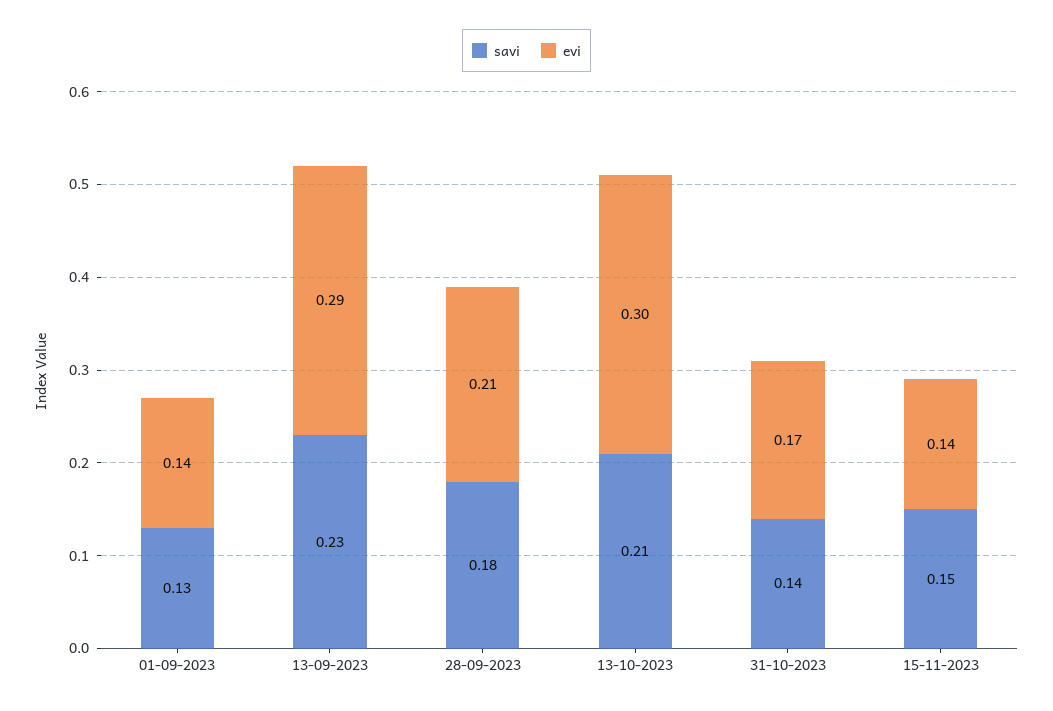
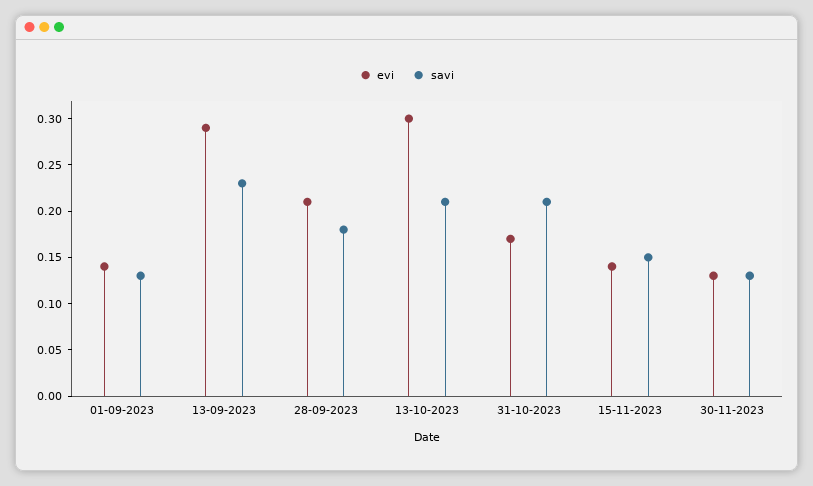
savi, 31-10-2023: 0.14 -> 0.21
evi, 30-11-2023: none -> 0.13
savi, 30-11-2023: none -> 0.13

